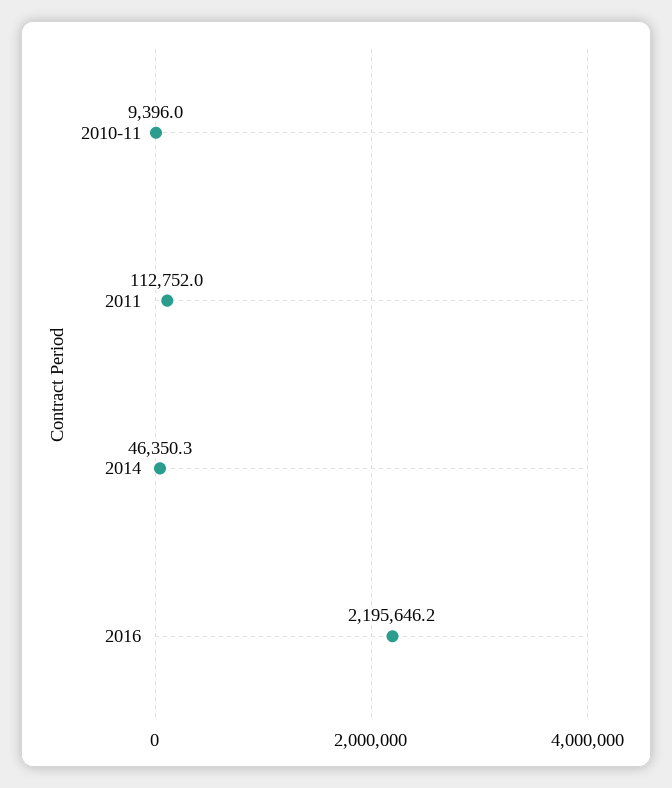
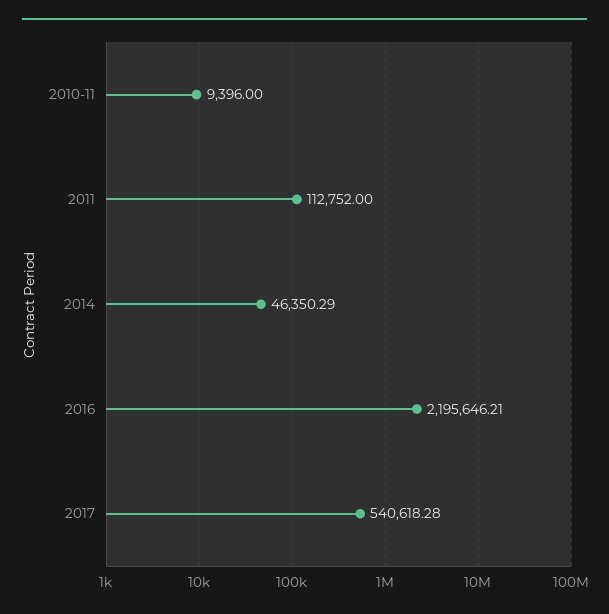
2017: none -> 540618.28

